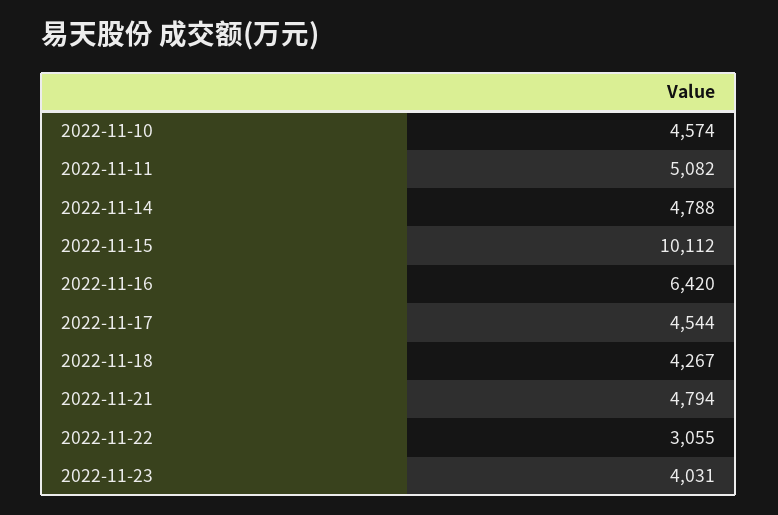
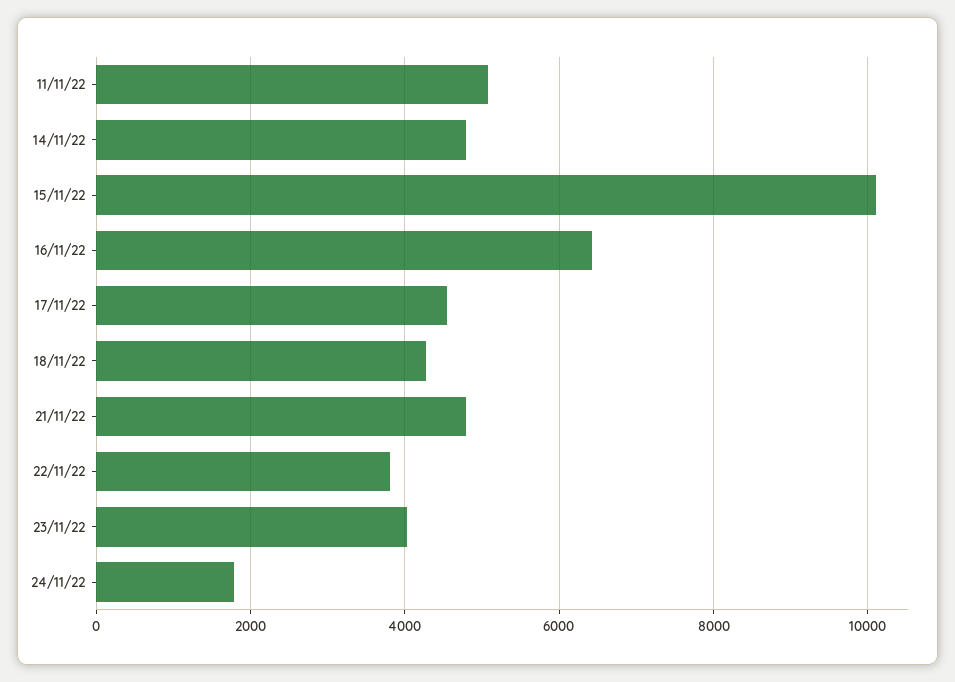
2022-11-10: 4574 -> none
2022-11-22: 3055 -> 3800
24/11/22: none -> 1800

